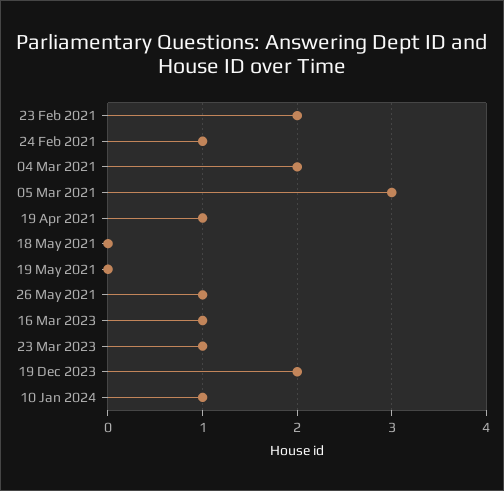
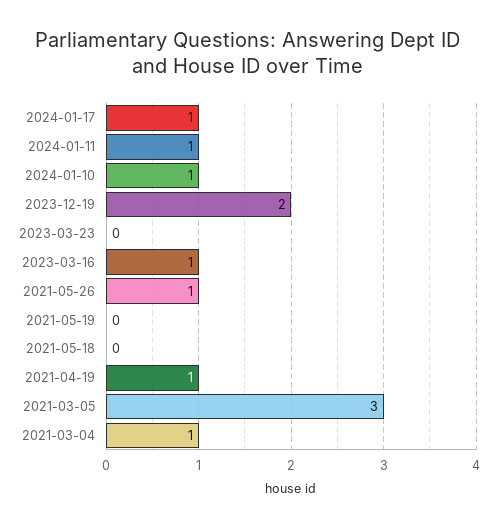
23 Feb 2021: 2 -> none
24 Feb 2021: 1 -> none
04 Mar 2021: 2 -> 1
23 Mar 2023: 1 -> 0
2024-01-17: none -> 1
2024-01-11: none -> 1

